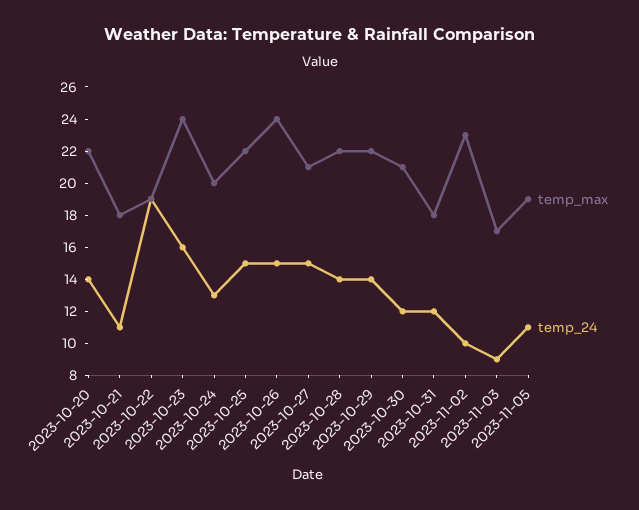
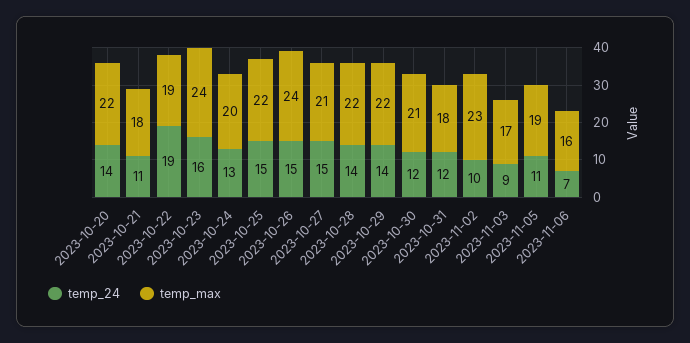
temp_24, 2023-11-06: none -> 7
temp_max, 2023-11-06: none -> 16

